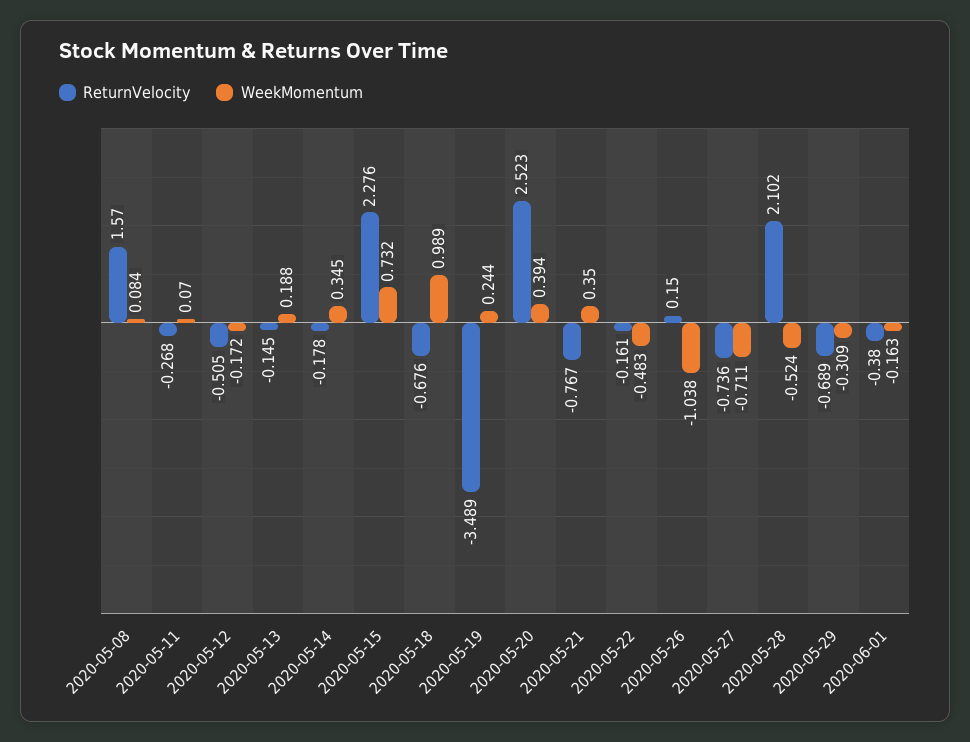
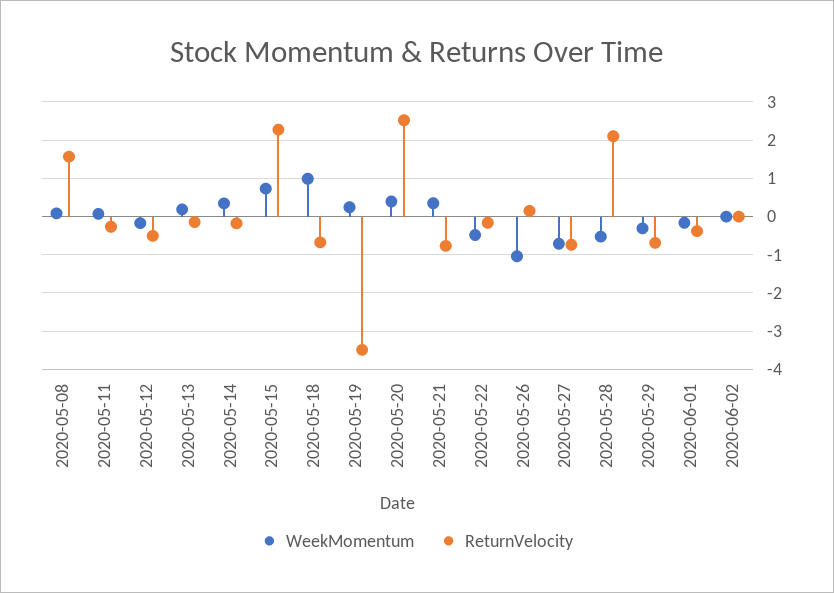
WeekMomentum, 2020-06-02: none -> 0
ReturnVelocity, 2020-06-02: none -> 0

